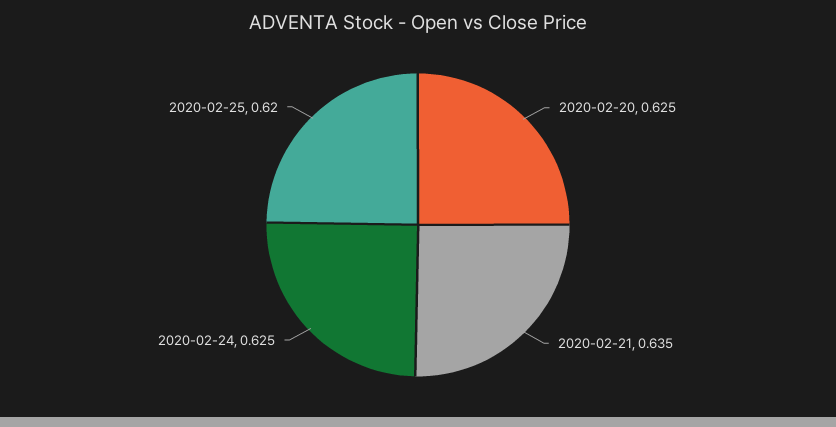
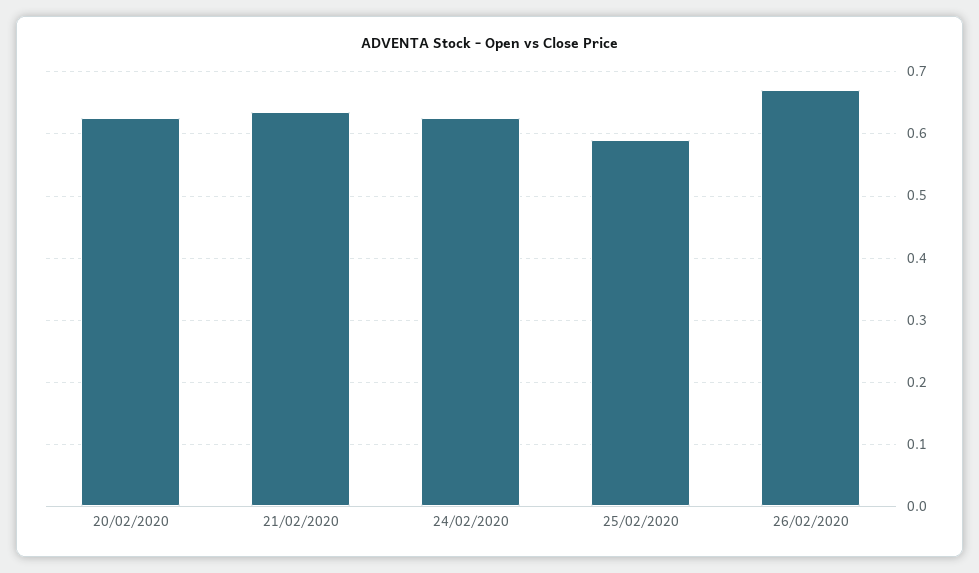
2020-02-25: 0.62 -> 0.59
26/02/2020: none -> 0.67

